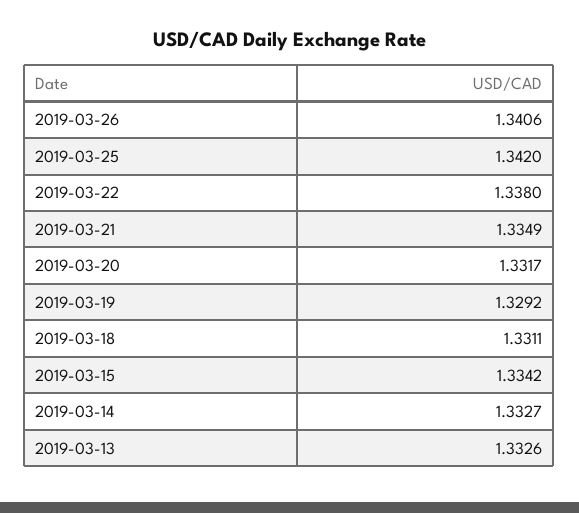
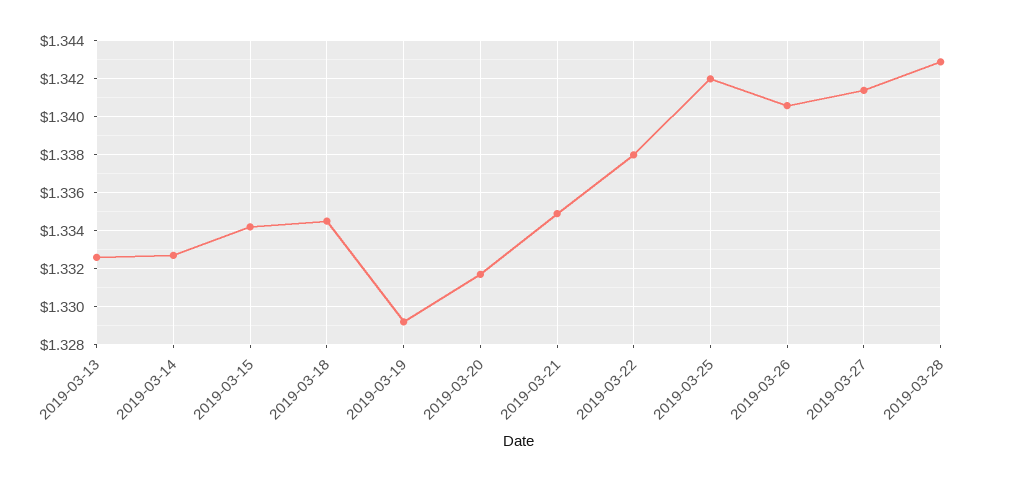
2019-03-18: 1.3311 -> 1.3345
2019-03-27: none -> 1.3415
2019-03-28: none -> 1.343

